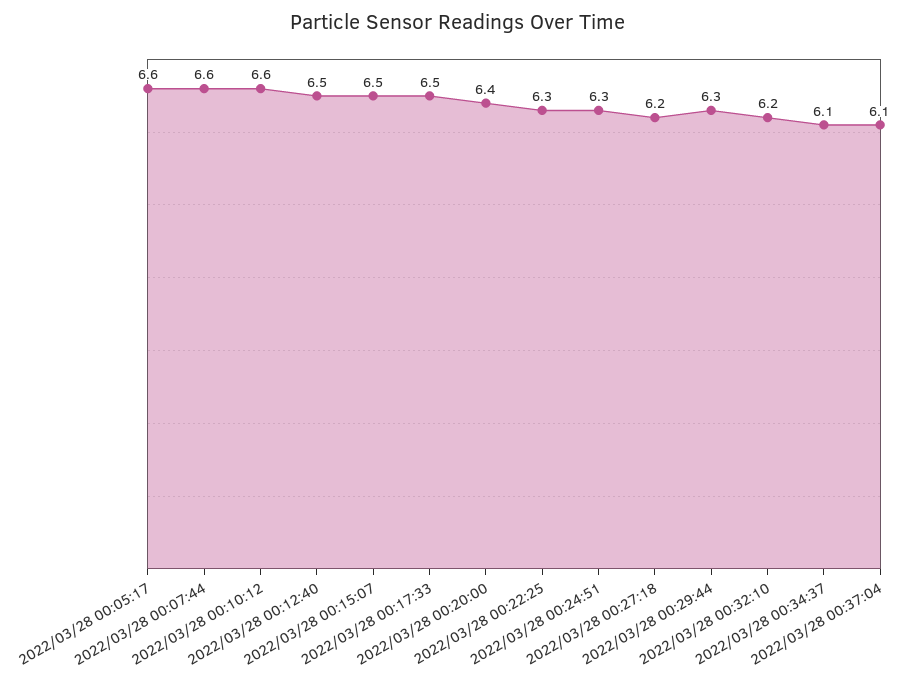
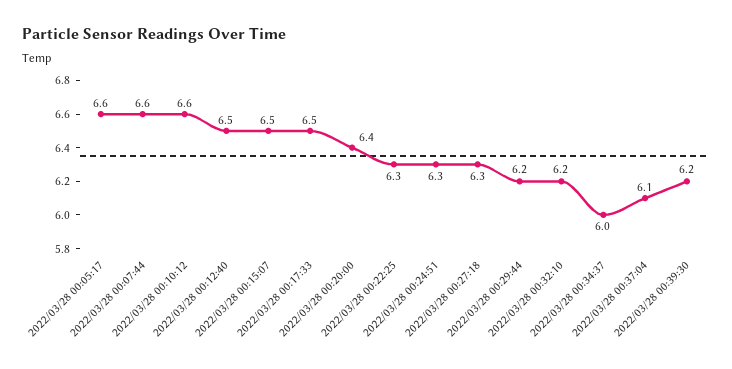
2022/03/28 00:27:18: 6.2 -> 6.3
2022/03/28 00:29:44: 6.3 -> 6.2
2022/03/28 00:34:37: 6.1 -> 6
2022/03/28 00:39:30: none -> 6.2

